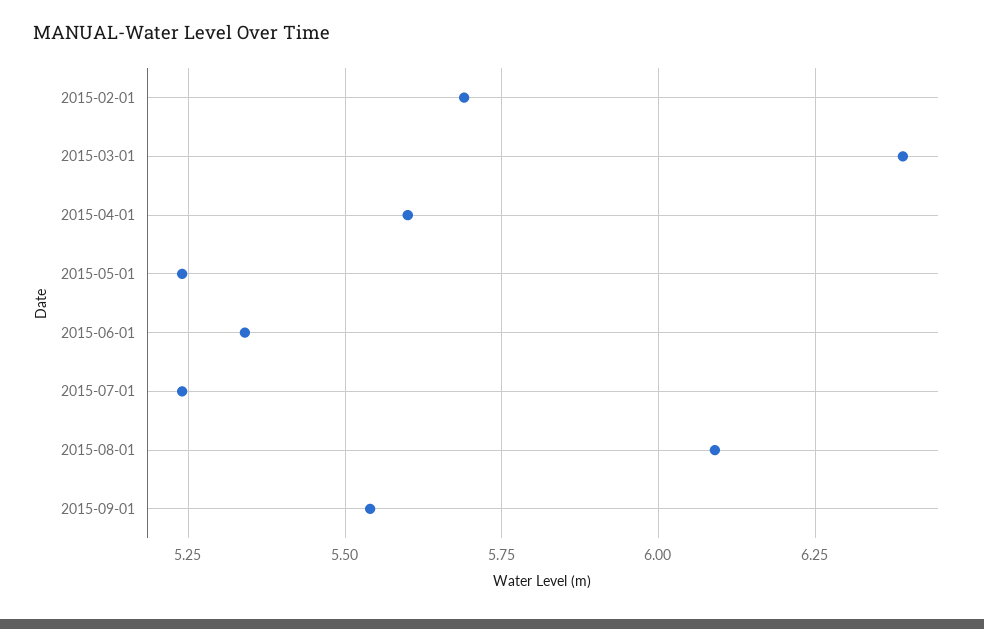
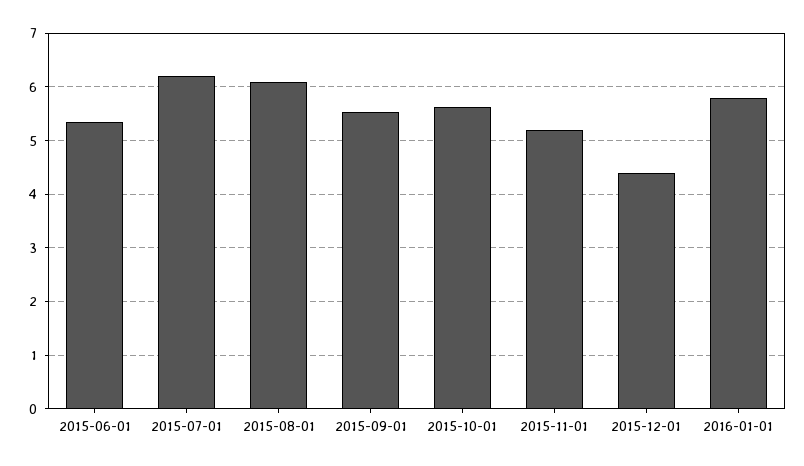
2015-02-01: 5.7 -> none
2015-03-01: 6.4 -> none
2015-04-01: 5.6 -> none
2015-05-01: 5.25 -> none
2015-07-01: 5.25 -> 6.2
2015-10-01: none -> 5.6
2015-11-01: none -> 5.2
2015-12-01: none -> 4.4
2016-01-01: none -> 5.8

